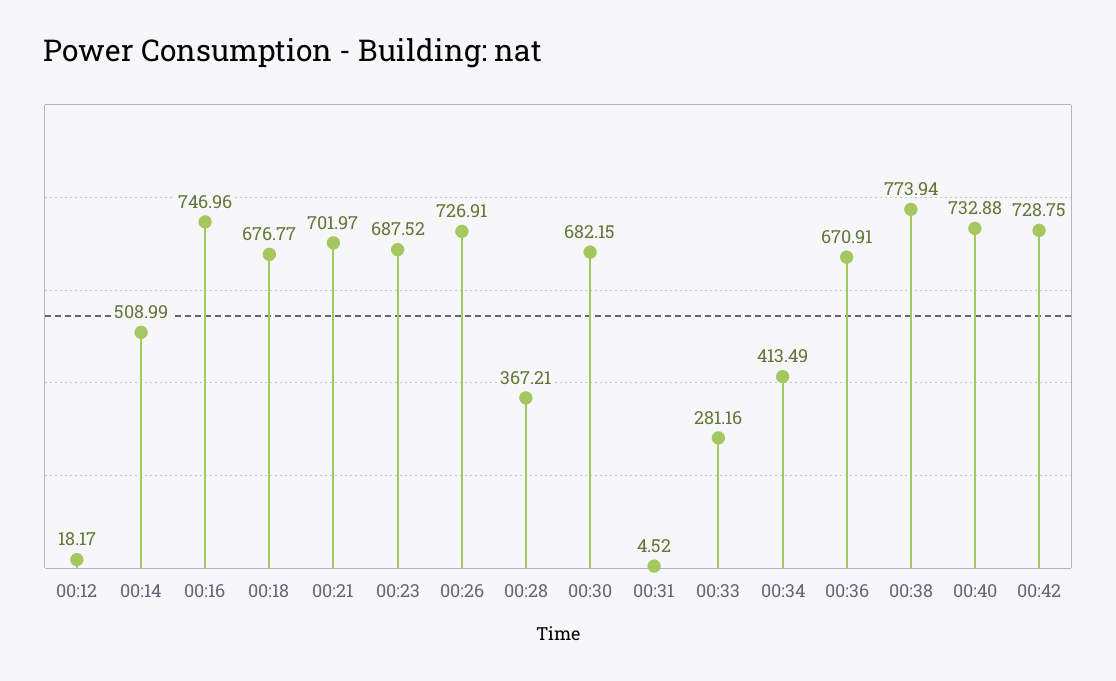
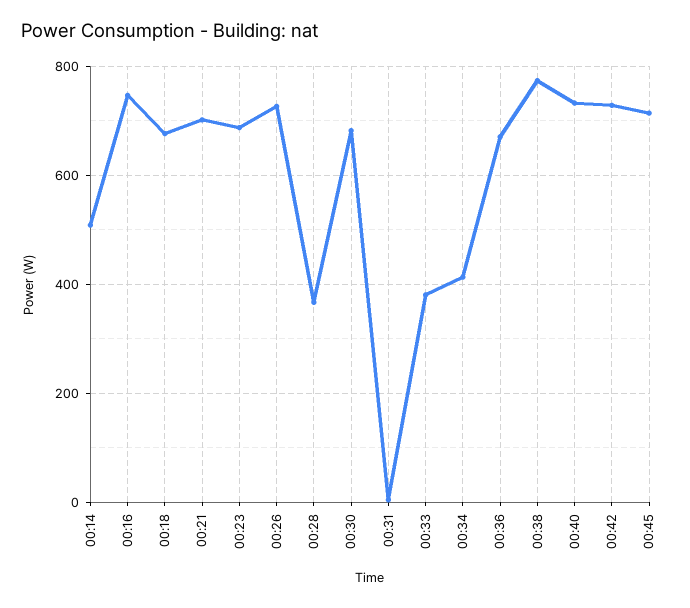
00:12: 18.17 -> none
00:33: 281.16 -> 380
00:45: none -> 720

